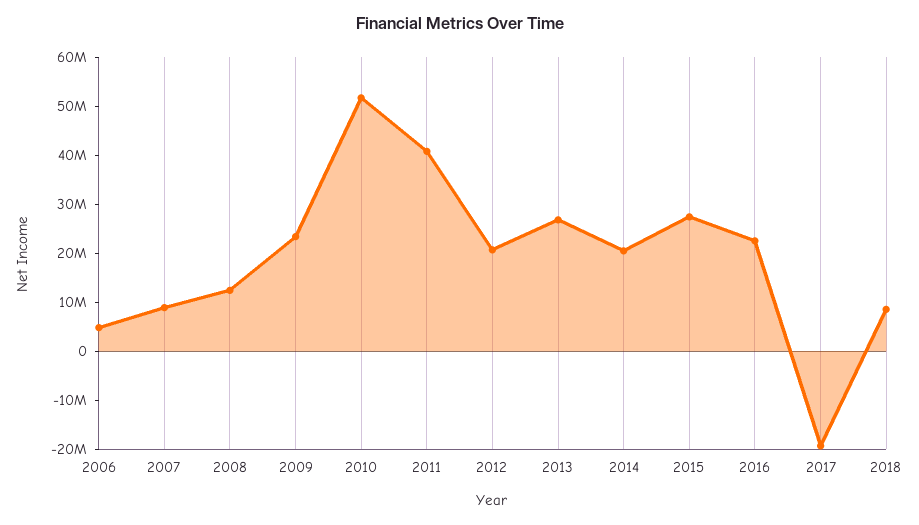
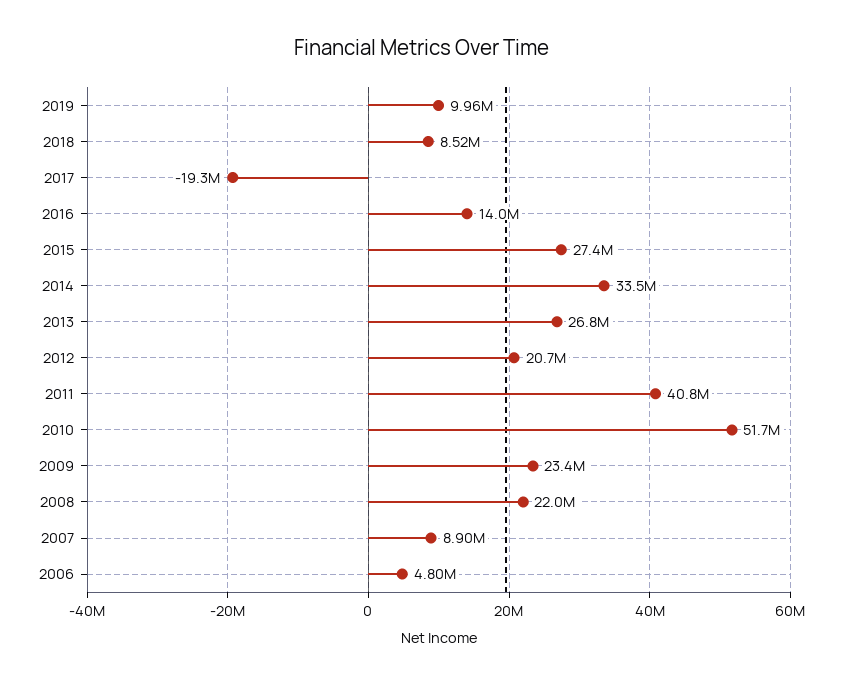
2008: 12000000 -> 22000000
2014: 20000000 -> 33500000
2016: 22000000 -> 14000000
2019: none -> 9960000

